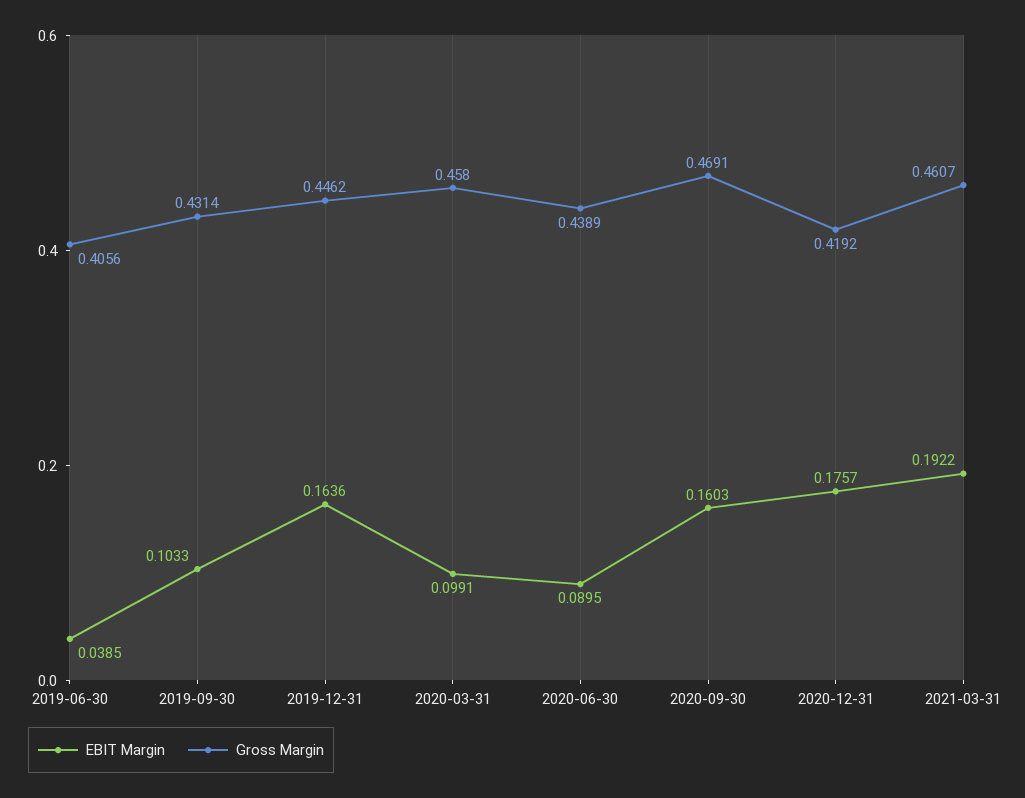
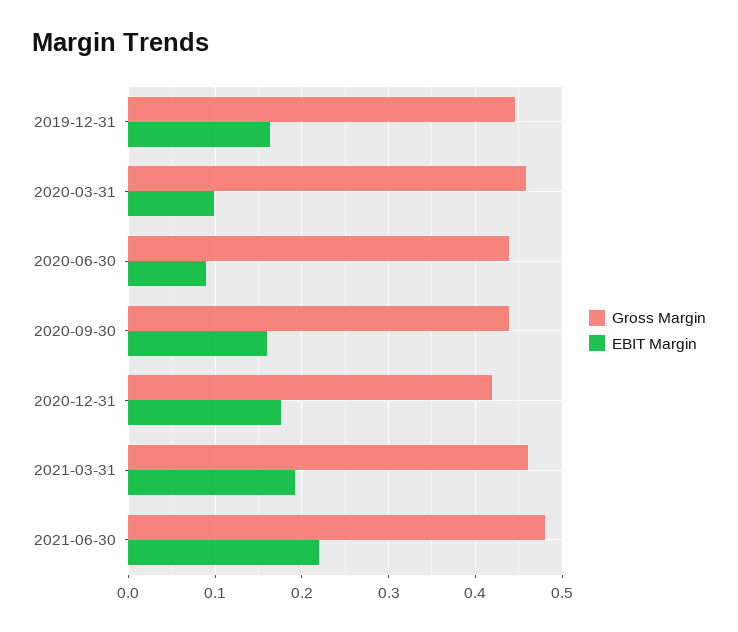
EBIT Margin, 2019-06-30: 0.0385 -> none
Gross Margin, 2019-06-30: 0.4056 -> none
EBIT Margin, 2019-09-30: 0.1033 -> none
Gross Margin, 2019-09-30: 0.4314 -> none
Gross Margin, 2020-09-30: 0.4691 -> 0.44
Gross Margin, 2021-06-30: none -> 0.48
EBIT Margin, 2021-06-30: none -> 0.22

